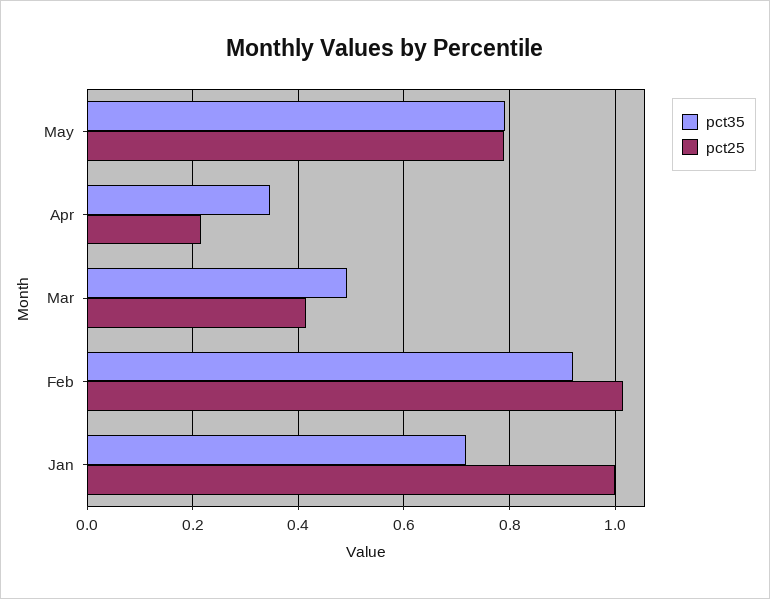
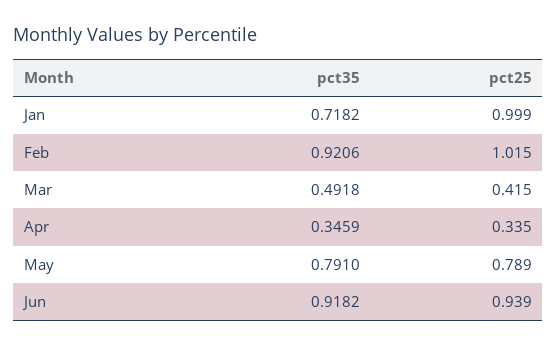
pct25, Apr: 0.22 -> 0.335
pct35, Jun: none -> 0.9182
pct25, Jun: none -> 0.939

